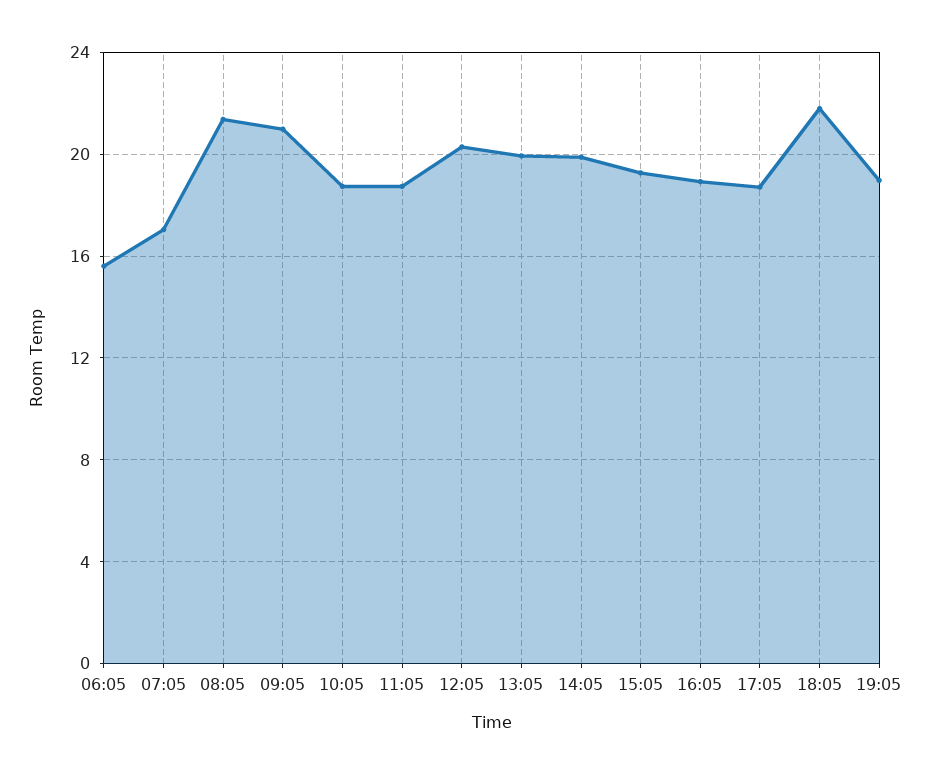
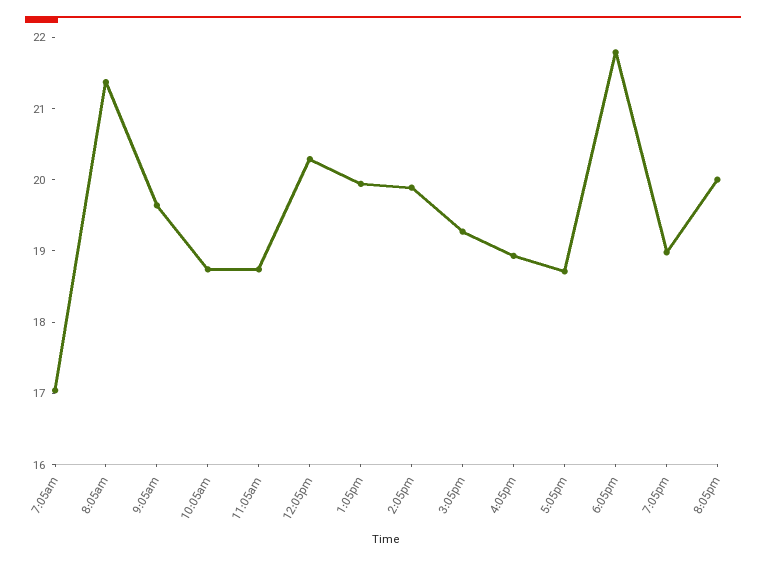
06:05: 15.5 -> none
09:05: 21 -> 19.6
8:05pm: none -> 20

